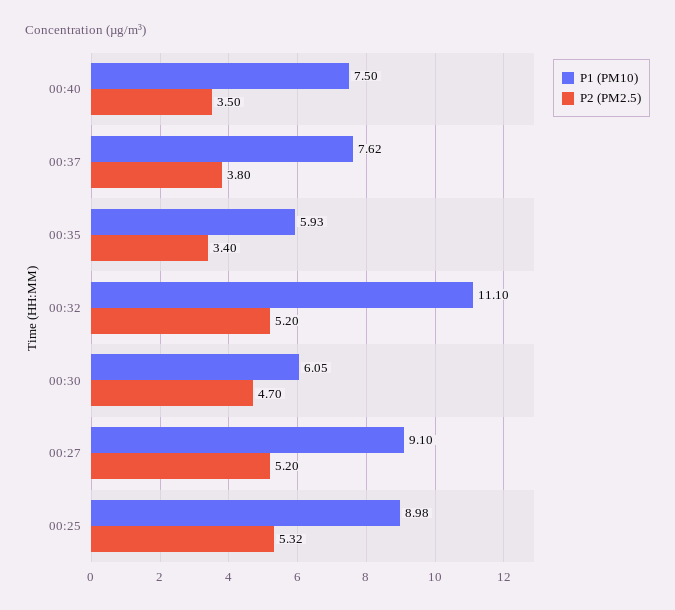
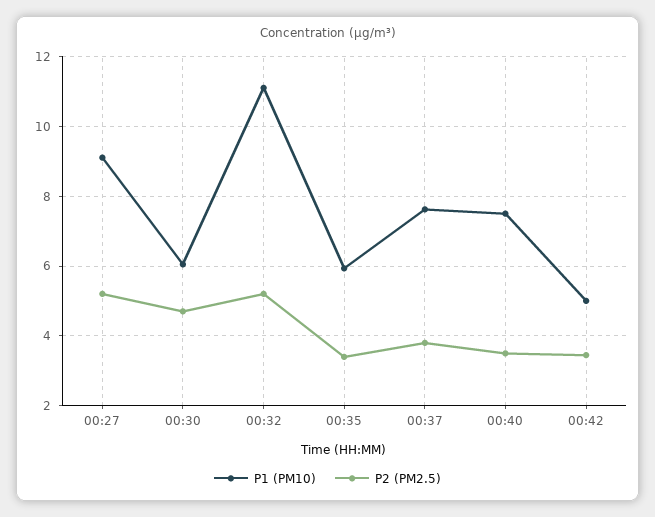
P1 (PM10), 00:25: 8.98 -> none
P2 (PM2.5), 00:25: 5.32 -> none
P1 (PM10), 00:42: none -> 5
P2 (PM2.5), 00:42: none -> 3.4

